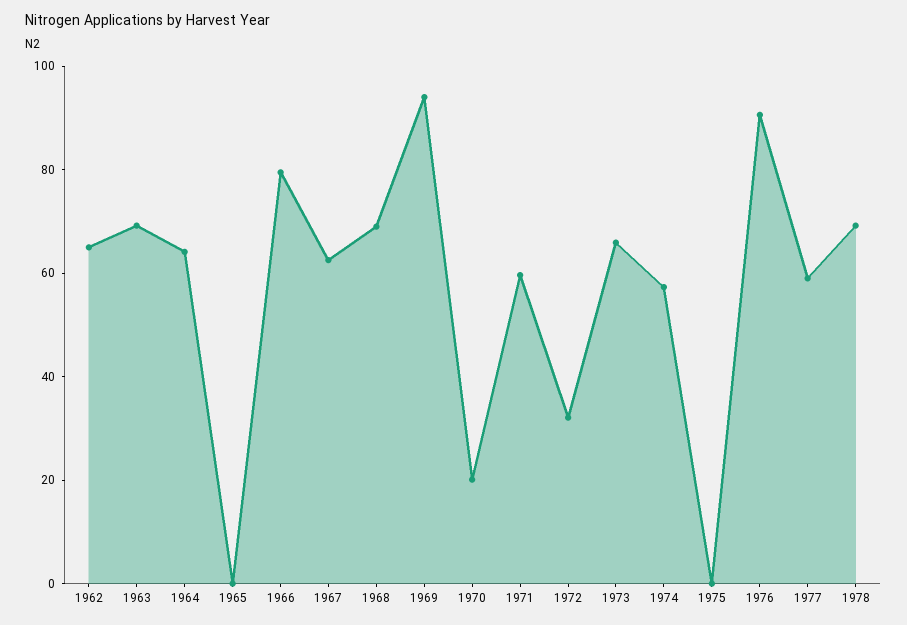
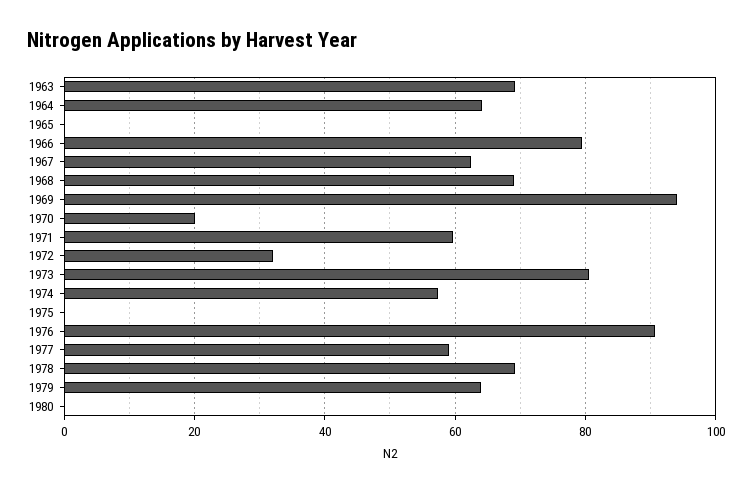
1962: 65 -> none
1973: 65 -> 80
1979: none -> 64
1980: none -> 0

